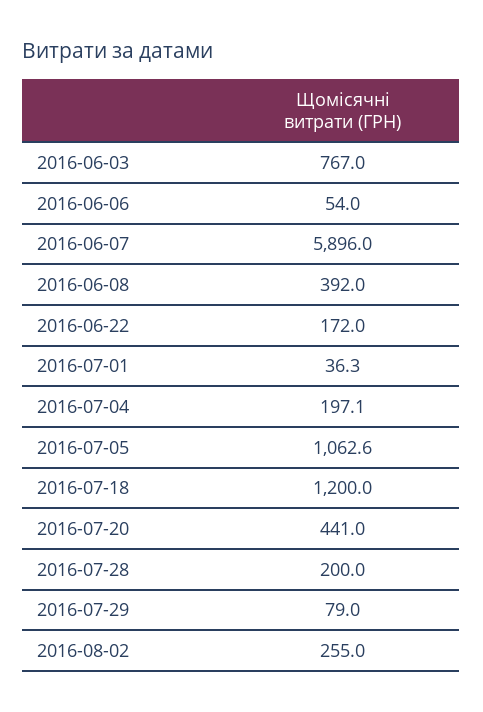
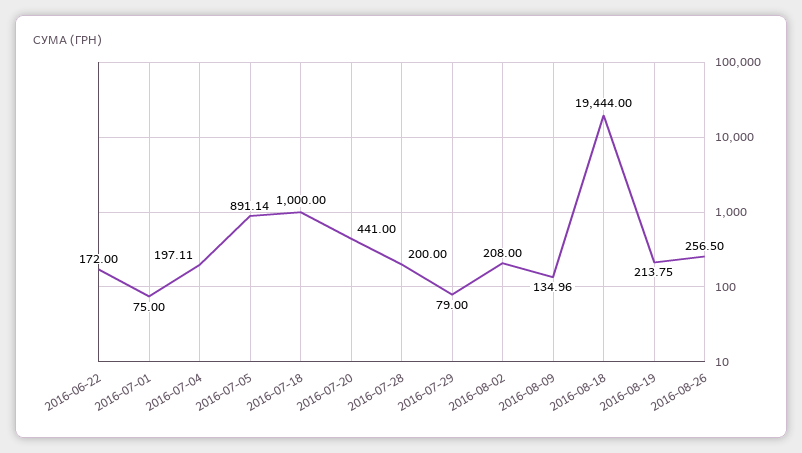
2016-06-03: 767 -> none
2016-06-06: 54 -> none
2016-06-07: 5896 -> none
2016-06-08: 392 -> none
2016-07-01: 36.3 -> 75
2016-07-05: 1062.6 -> 891.14
2016-07-18: 1200 -> 1000
2016-08-02: 255 -> 208
2016-08-09: none -> 134.96
2016-08-18: none -> 19444
2016-08-19: none -> 213.75
2016-08-26: none -> 256.5

